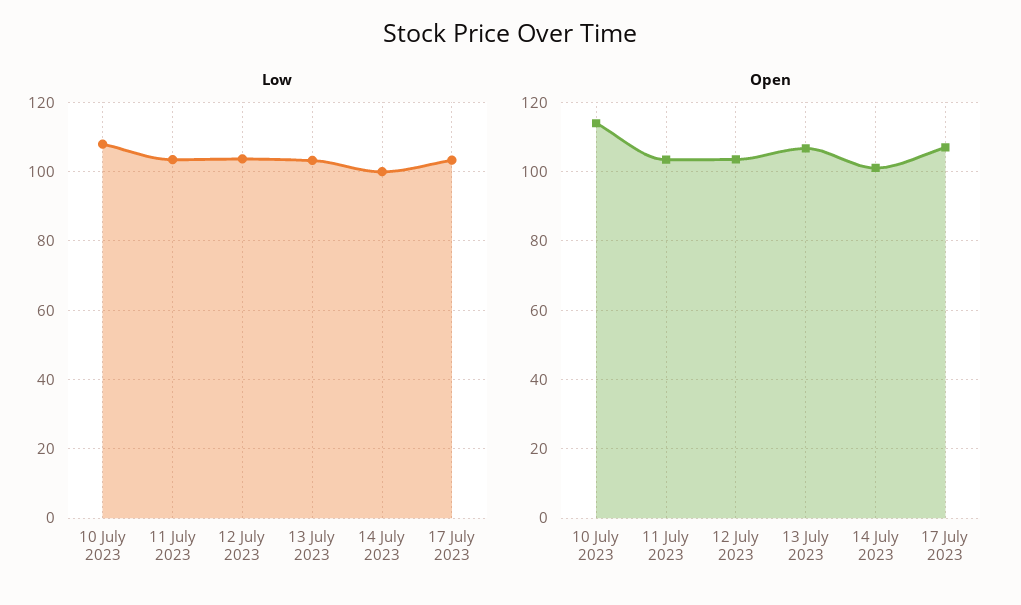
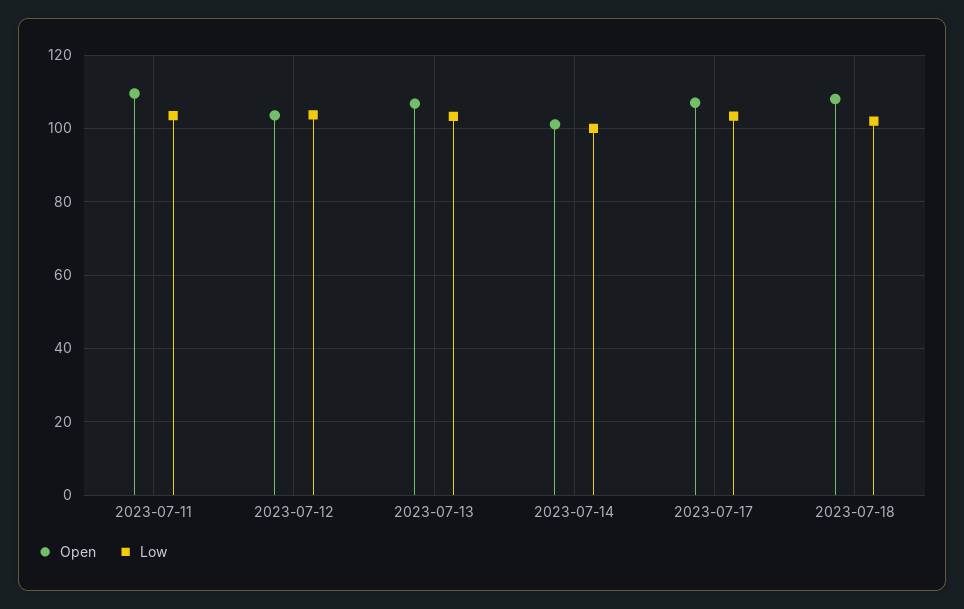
Low, 10 July 2023: 108 -> none
Open, 10 July 2023: 114 -> none
Open, 11 July 2023: 104 -> 110
Open, 2023-07-18: none -> 108
Low, 2023-07-18: none -> 102

